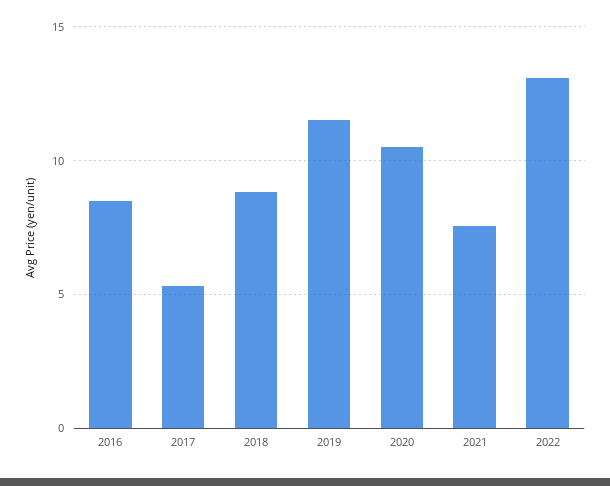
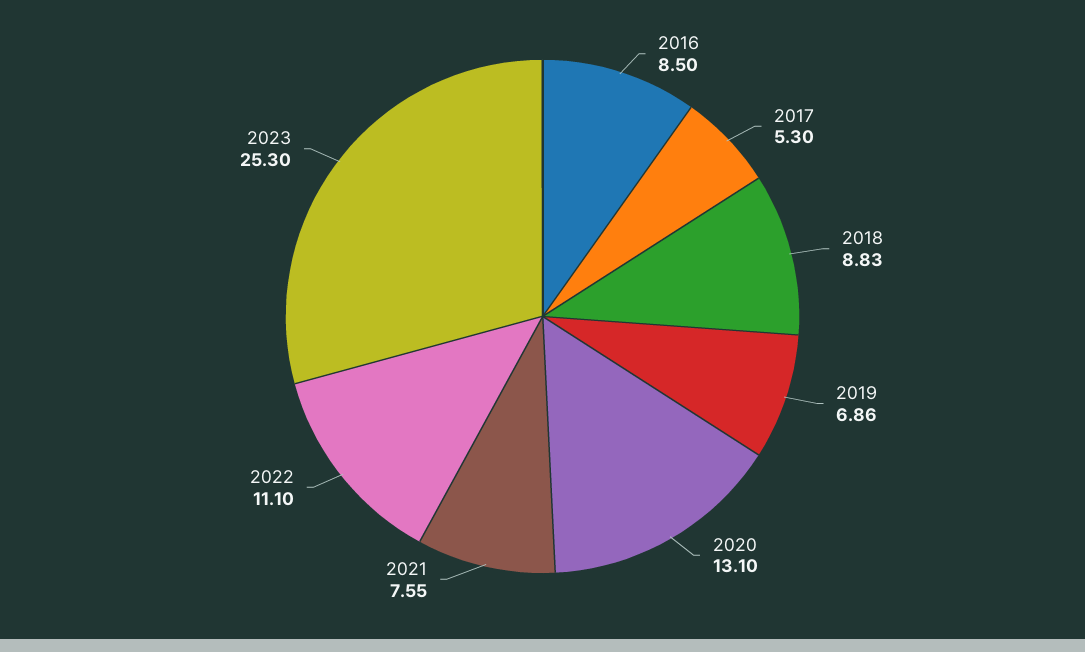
2019: 11.5 -> 6.86
2020: 10.5 -> 13.1
2022: 13 -> 11.1
2023: none -> 25.3

